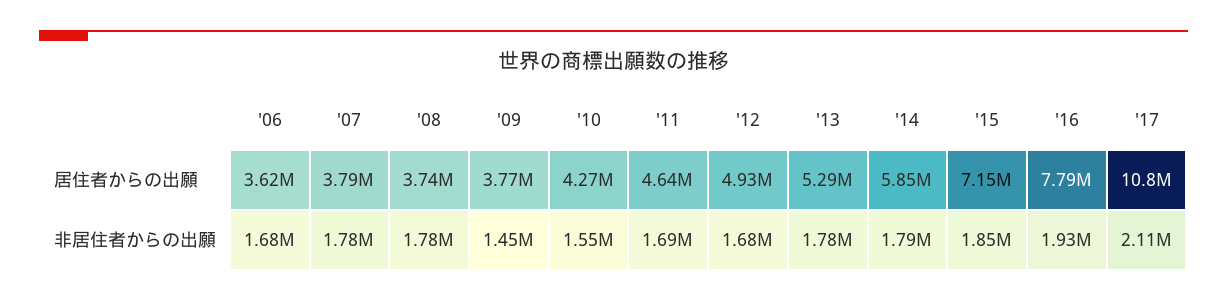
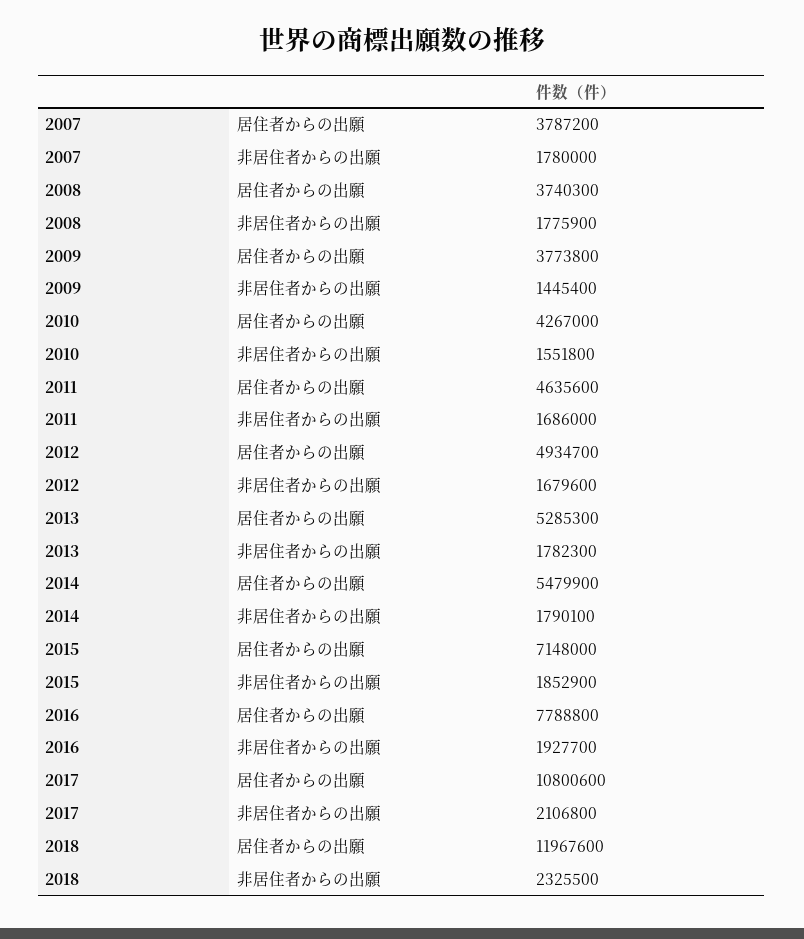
'06, 居住者からの出願: 3620000 -> none
'14, 居住者からの出願: 5850000 -> 5479900
'06, 非居住者からの出願: 1680000 -> none
2018, 居住者からの出願: none -> 11967600
2018, 非居住者からの出願: none -> 2325500

